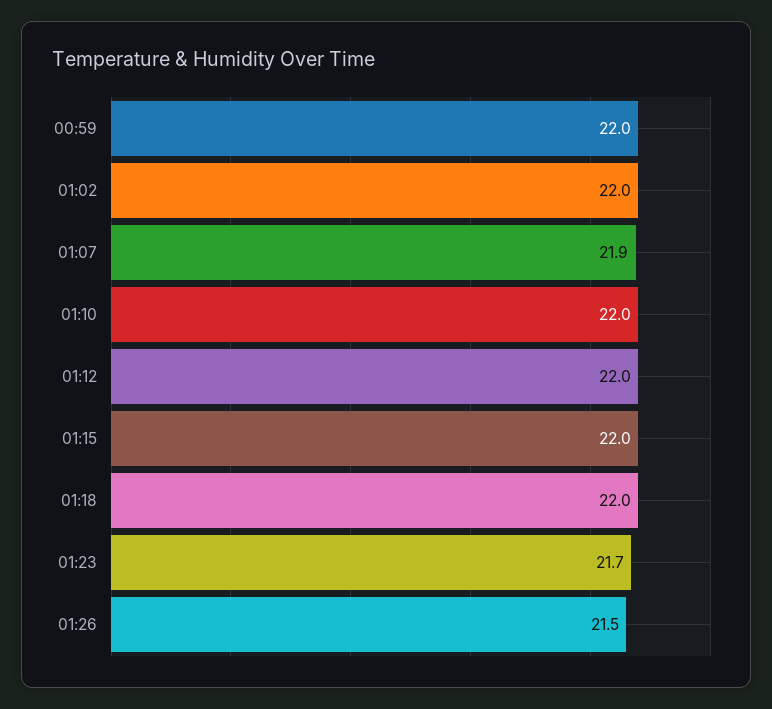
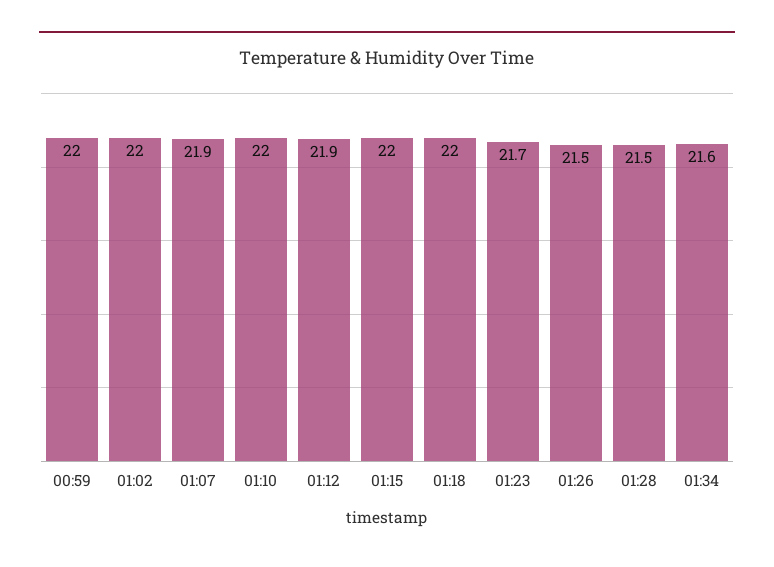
01:12: 22 -> 21.9
01:28: none -> 21.5
01:34: none -> 21.6

